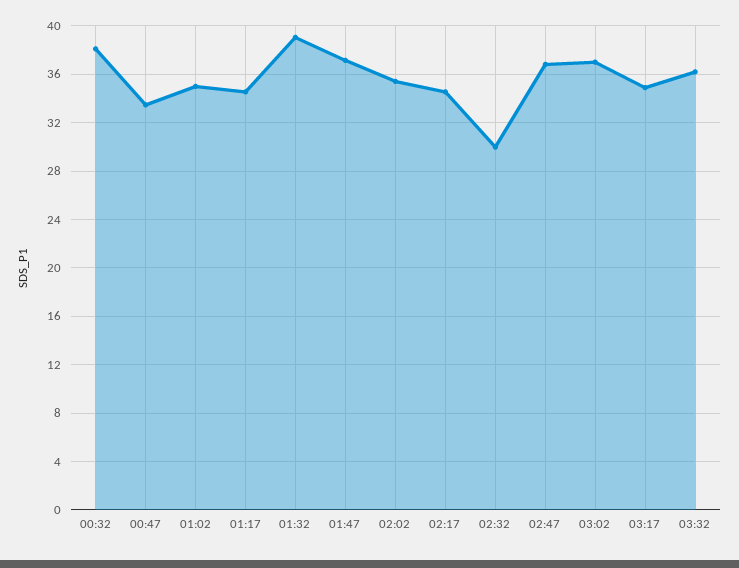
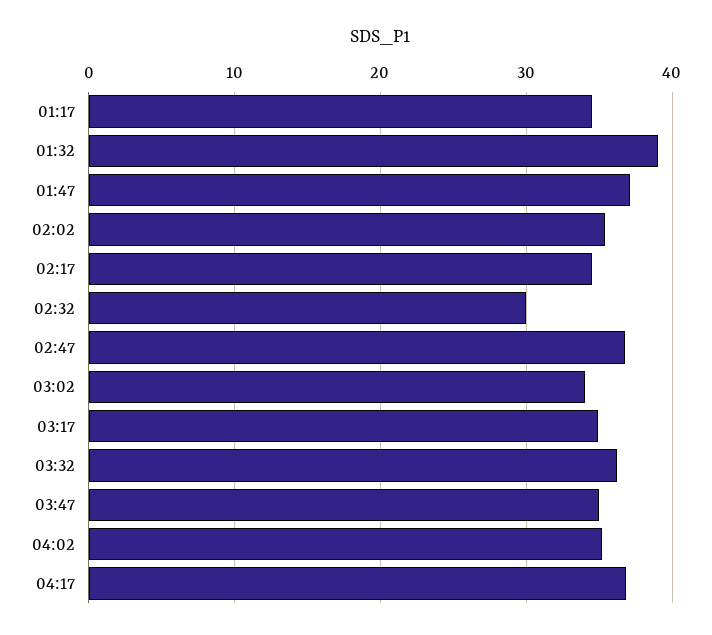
00:32: 38 -> none
00:47: 33.5 -> none
01:02: 35 -> none
03:02: 37 -> 34
03:47: none -> 35
04:02: none -> 35
04:17: none -> 37

